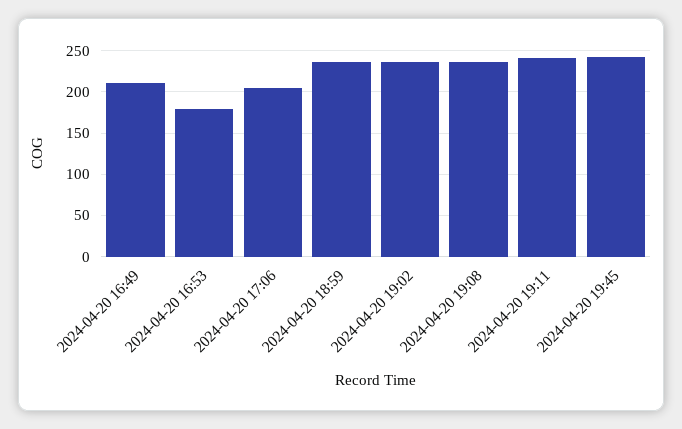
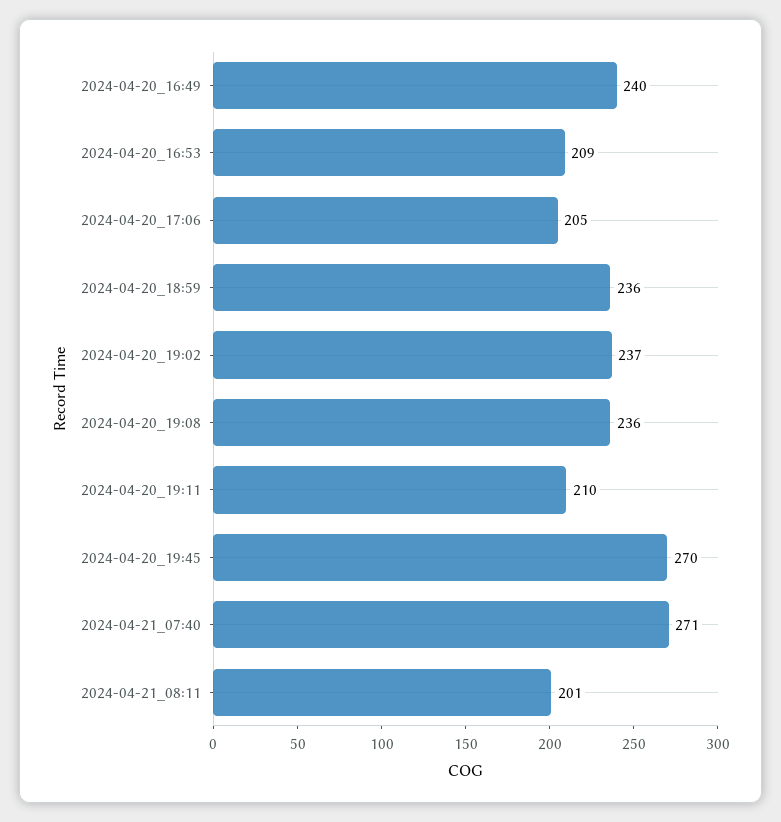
2024-04-20 16:49: 210 -> 240
2024-04-20 16:53: 180 -> 209
2024-04-20 19:11: 240 -> 210
2024-04-20 19:45: 240 -> 270
2024-04-21_07:40: none -> 271
2024-04-21_08:11: none -> 201

